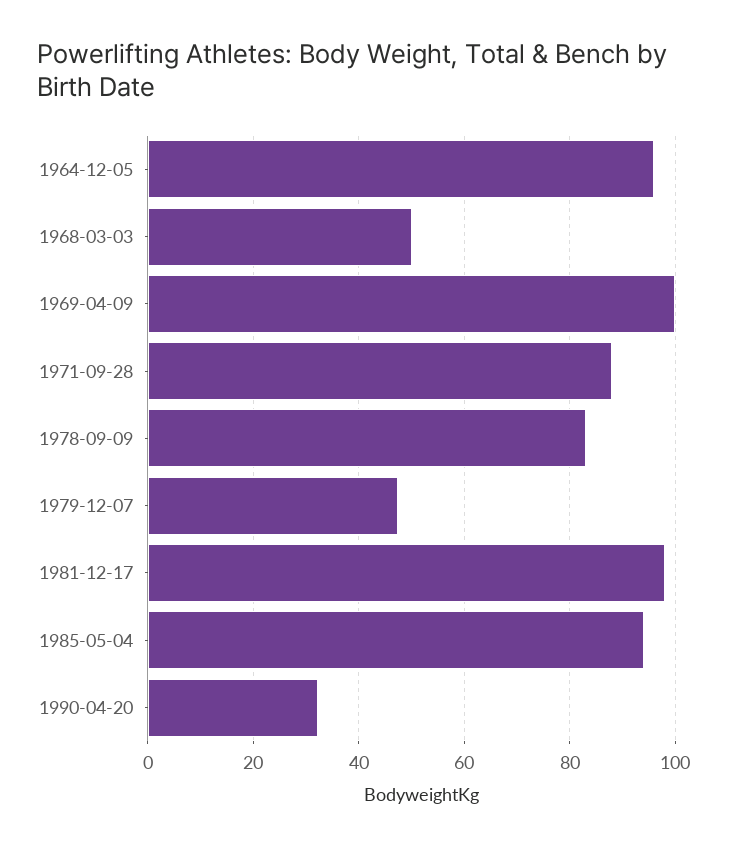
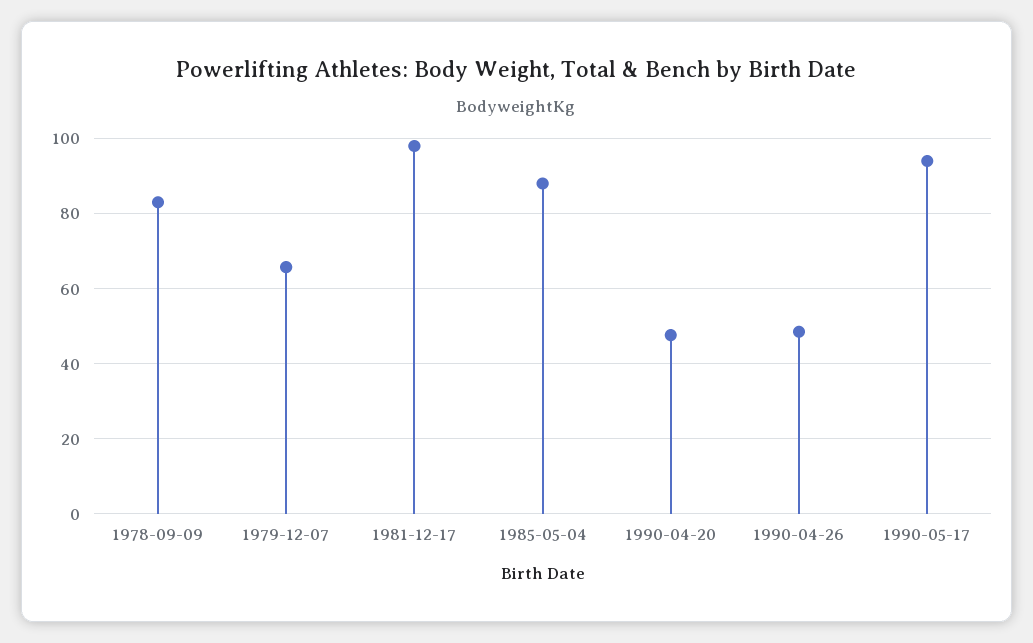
1964-12-05: 96 -> none
1968-03-03: 50 -> none
1969-04-09: 100 -> none
1971-09-28: 88 -> none
1979-12-07: 48 -> 66
1985-05-04: 94 -> 88
1990-04-20: 32 -> 48
1990-04-26: none -> 48
1990-05-17: none -> 94

